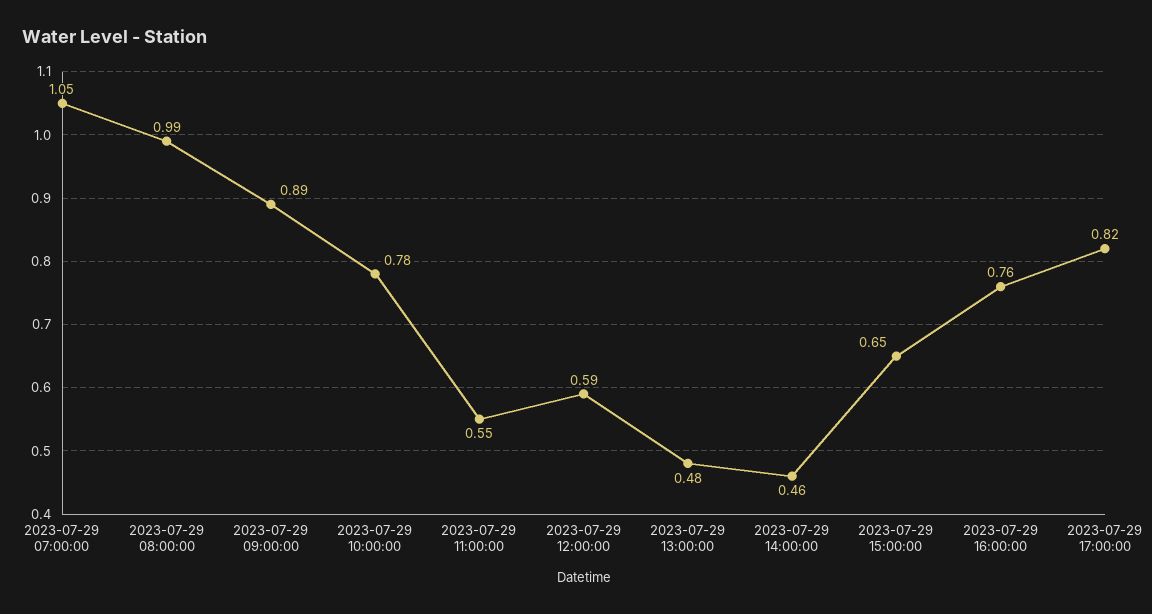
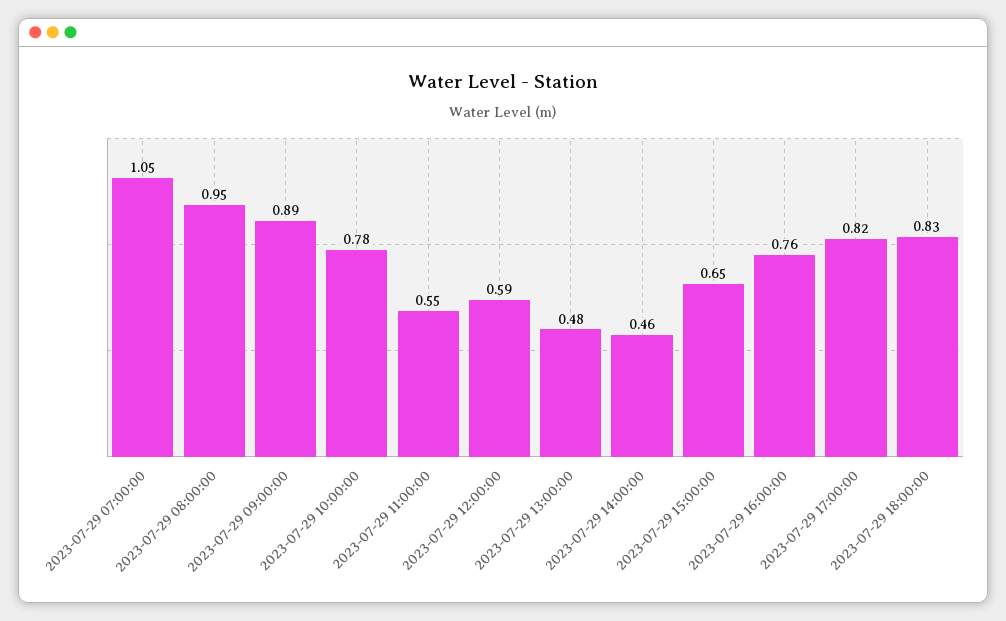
2023-07-29 08:00:00: 0.99 -> 0.95
2023-07-29 18:00:00: none -> 0.83

